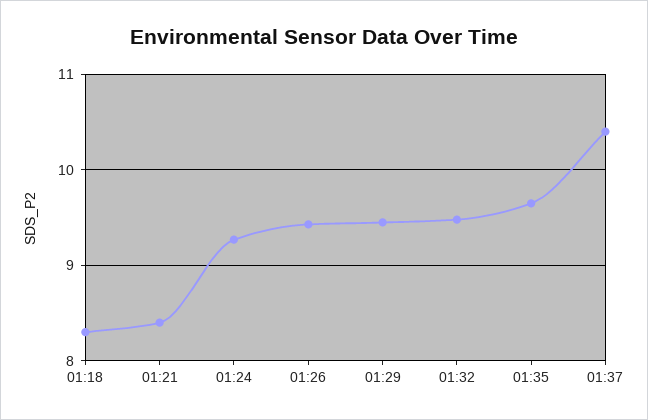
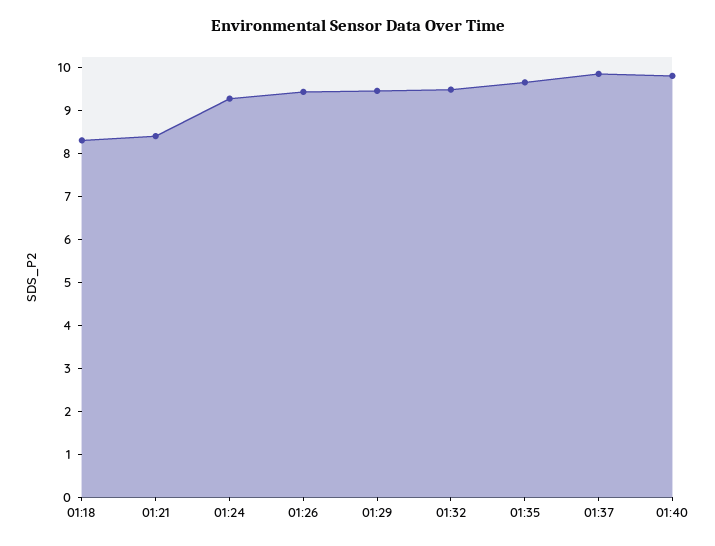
01:37: 10.4 -> 9.8
01:40: none -> 9.8

